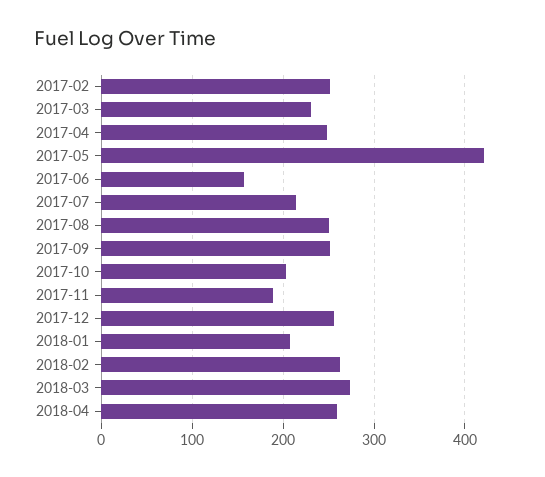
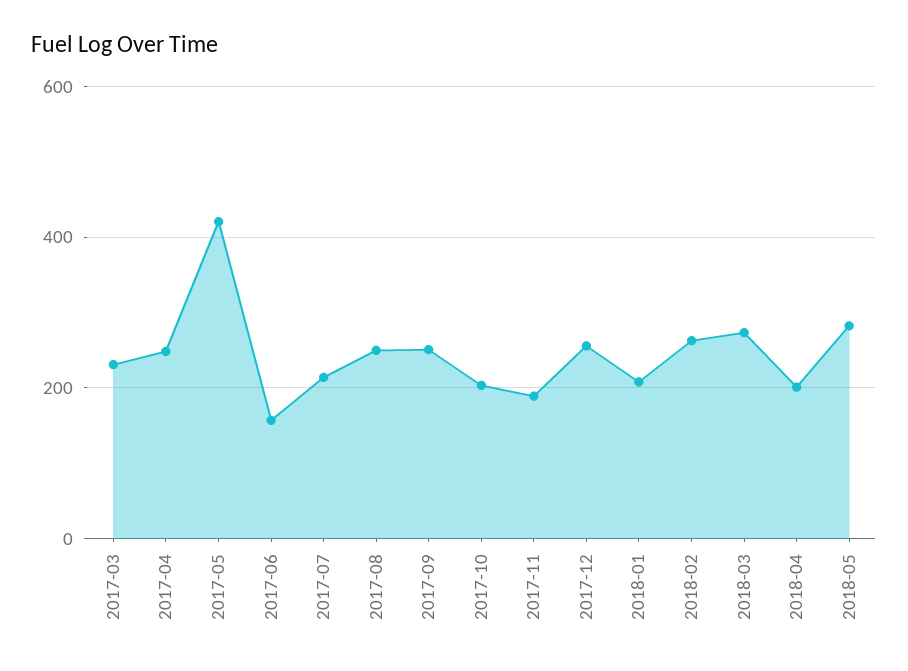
2017-02: 250 -> none
2018-04: 260 -> 200
2018-05: none -> 280

